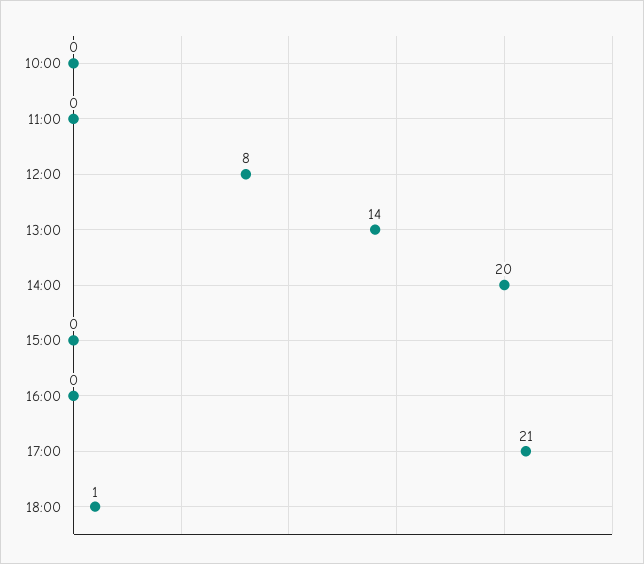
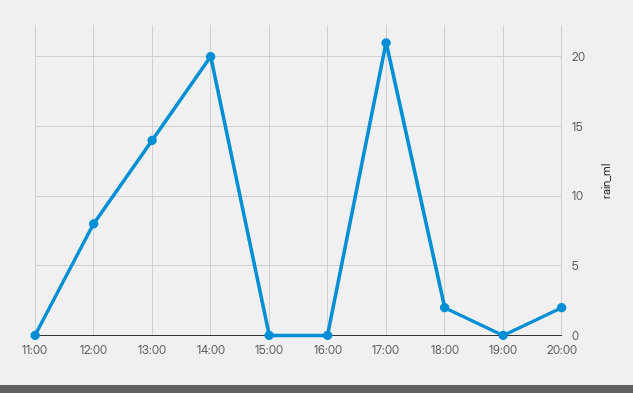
10:00: 0 -> none
18:00: 1 -> 2
19:00: none -> 0
20:00: none -> 2

